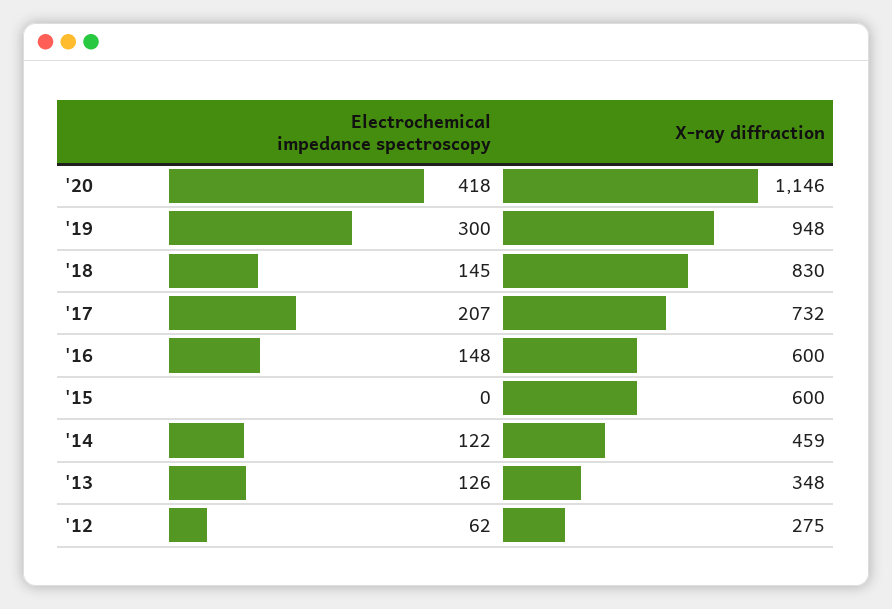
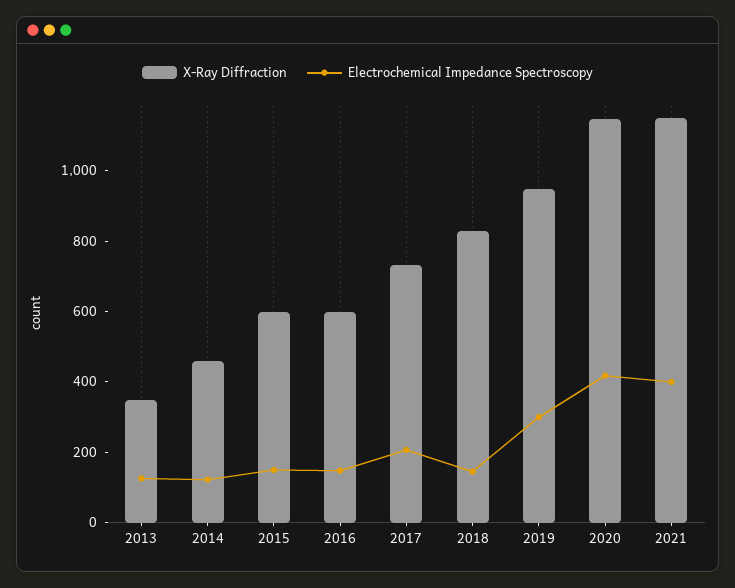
Electrochemical impedance spectroscopy, '15: 0 -> 150
Electrochemical impedance spectroscopy, '12: 62 -> none
X-ray diffraction, '12: 275 -> none
X-ray diffraction, 2021: none -> 1150
Electrochemical impedance spectroscopy, 2021: none -> 400

